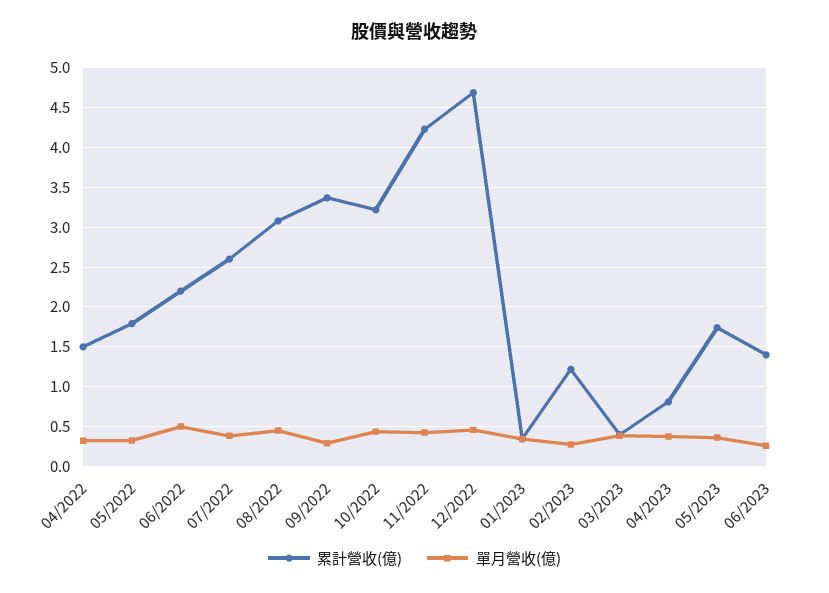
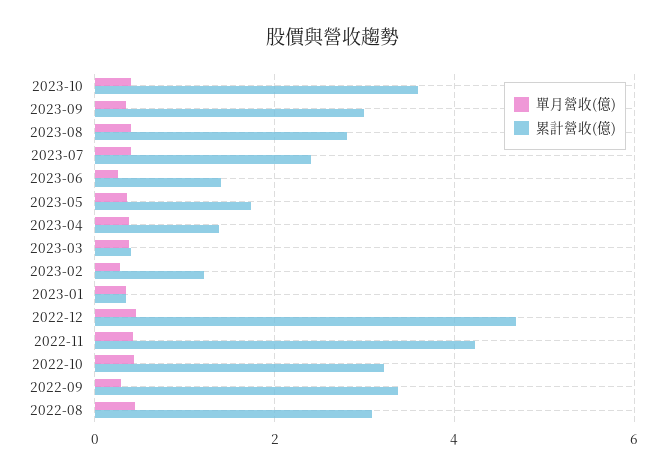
累計營收(億), 04/2022: 1.5 -> none
單月營收(億), 04/2022: 0.3 -> none
累計營收(億), 05/2022: 1.8 -> none
單月營收(億), 05/2022: 0.3 -> none
累計營收(億), 06/2022: 2.2 -> none
單月營收(億), 06/2022: 0.5 -> none
累計營收(億), 07/2022: 2.6 -> none
單月營收(億), 07/2022: 0.4 -> none
累計營收(億), 04/2023: 0.8 -> 1.4
單月營收(億), 2023-10: none -> 0.4
累計營收(億), 2023-10: none -> 3.6
單月營收(億), 2023-09: none -> 0.4
累計營收(億), 2023-09: none -> 3
單月營收(億), 2023-08: none -> 0.4
累計營收(億), 2023-08: none -> 2.8
單月營收(億), 2023-07: none -> 0.4
累計營收(億), 2023-07: none -> 2.4

